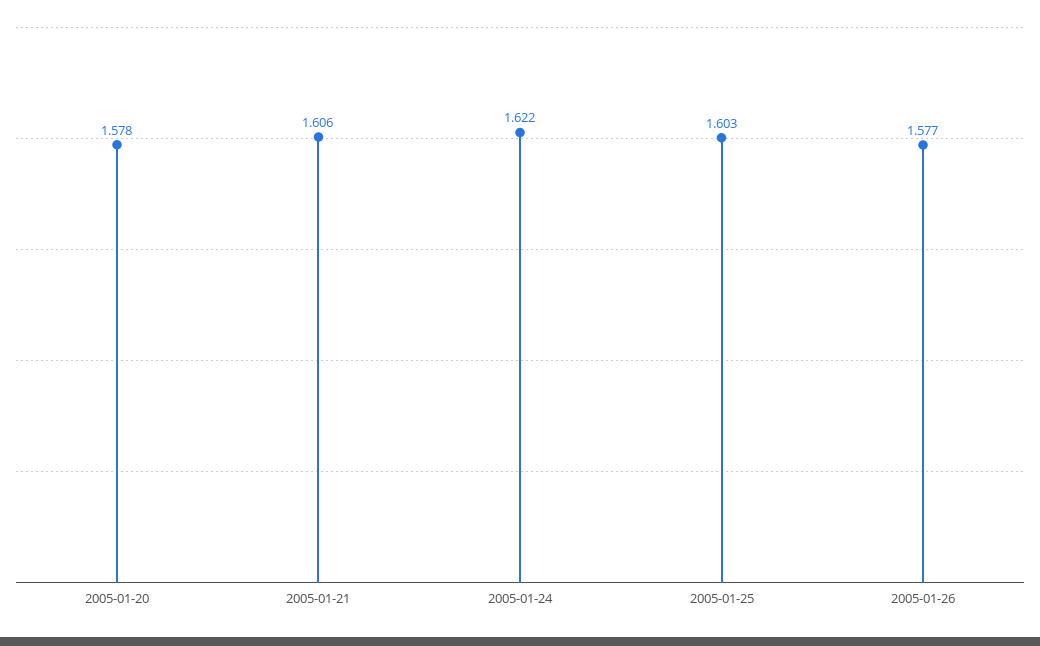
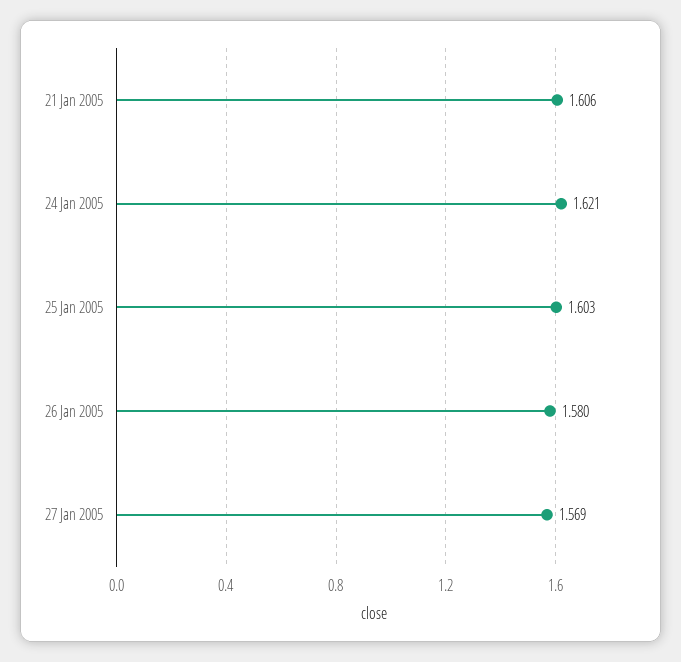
2005-01-20: 1.578 -> none
2005-01-24: 1.622 -> 1.621
2005-01-26: 1.577 -> 1.58
27 Jan 2005: none -> 1.569

